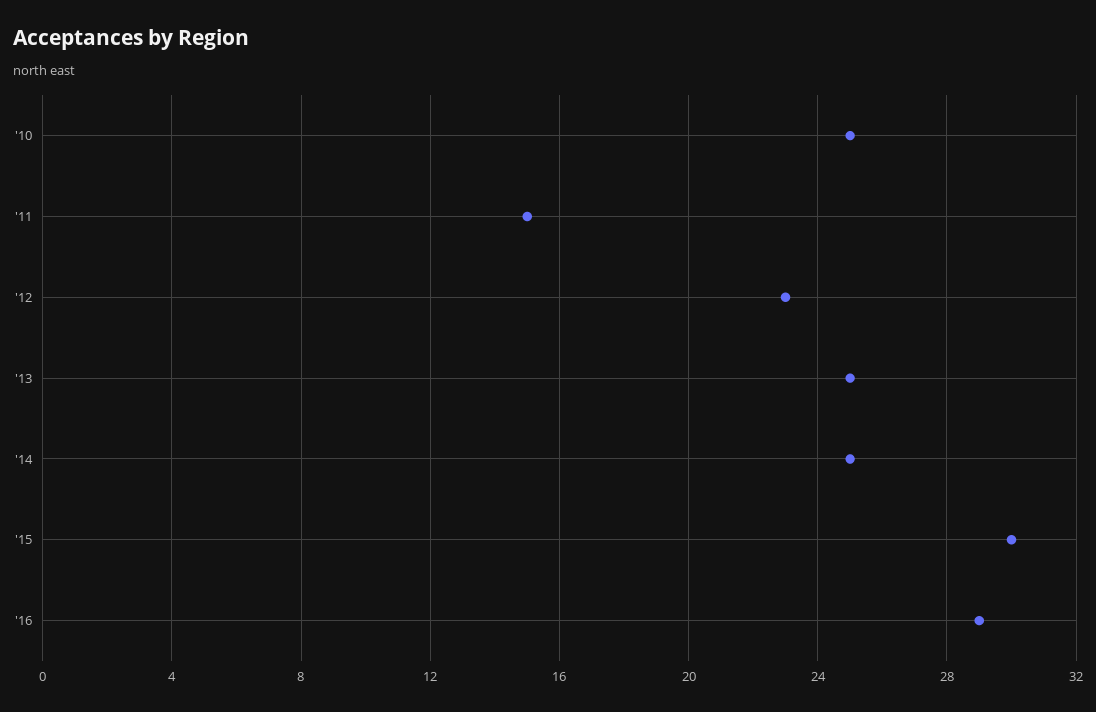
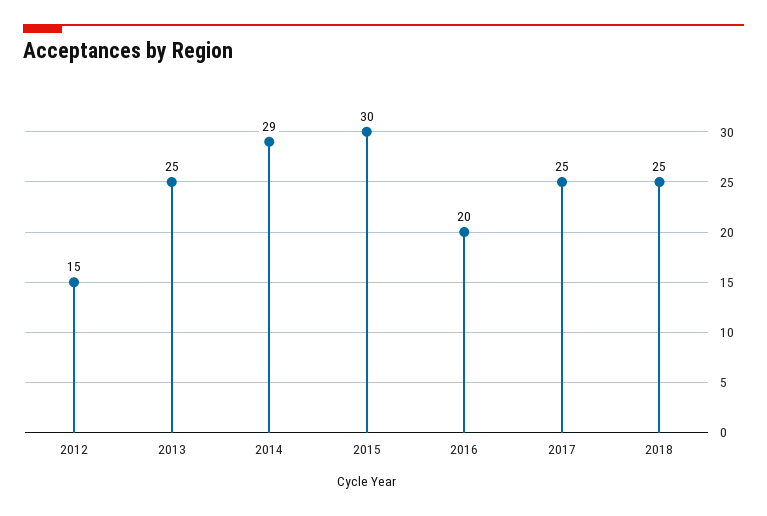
'10: 25 -> none
'11: 15 -> none
'12: 23 -> 15
'14: 25 -> 29
'16: 29 -> 20
2017: none -> 25
2018: none -> 25

